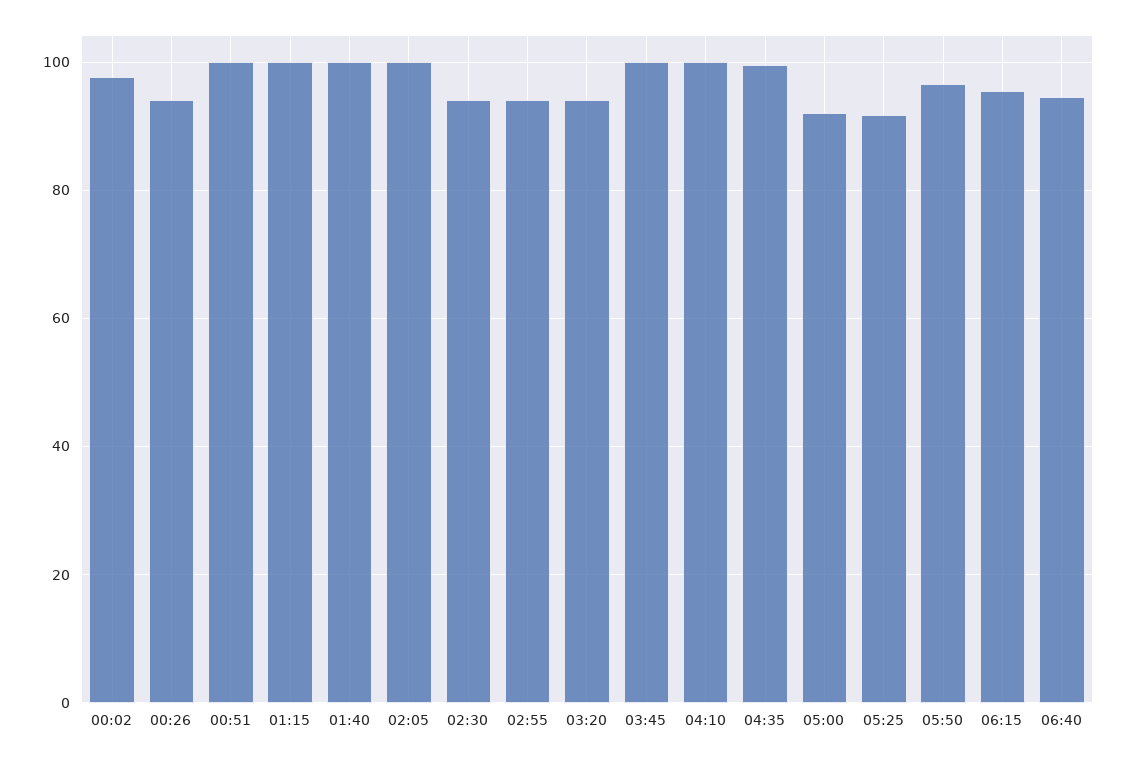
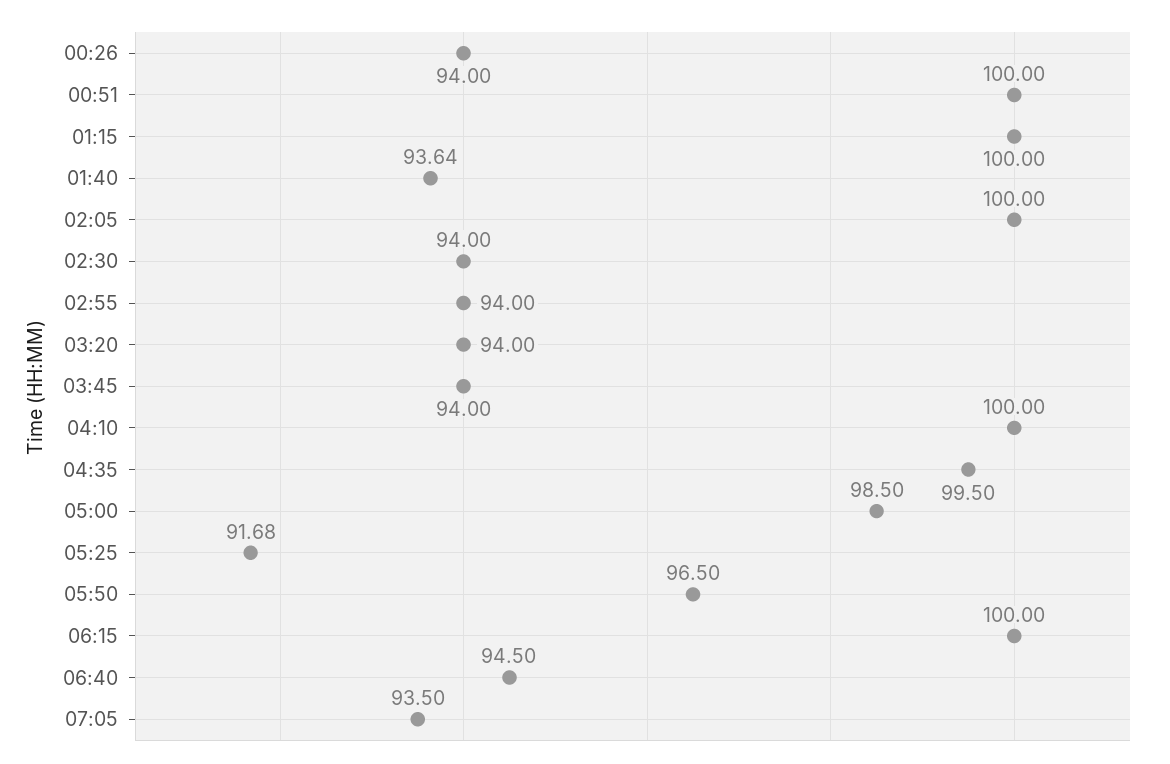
00:02: 98 -> none
01:40: 100 -> 93.64
03:45: 100 -> 94
05:00: 92 -> 98.5
06:15: 96 -> 100
07:05: none -> 93.5

